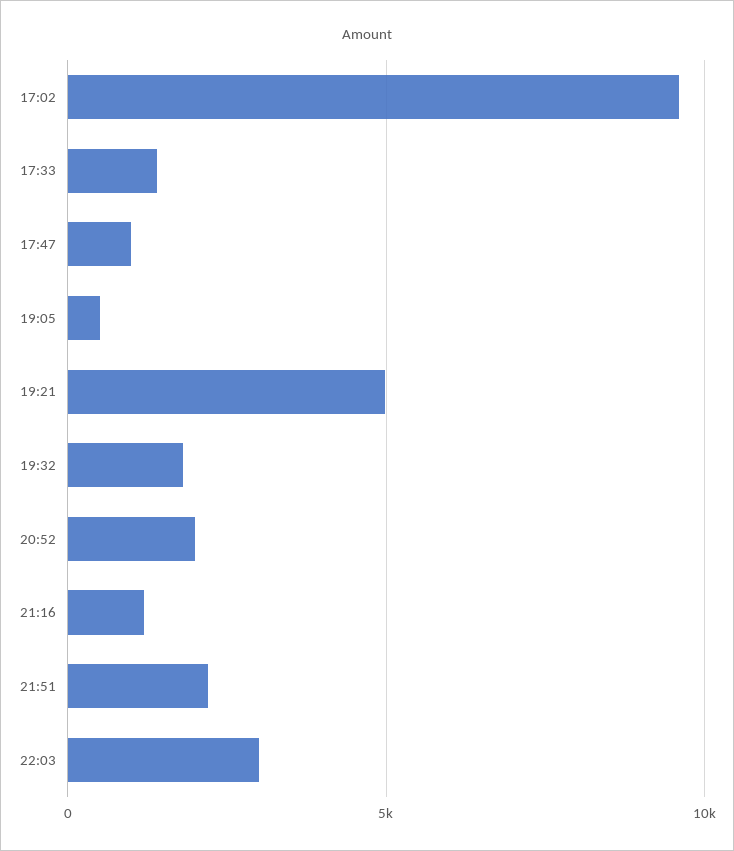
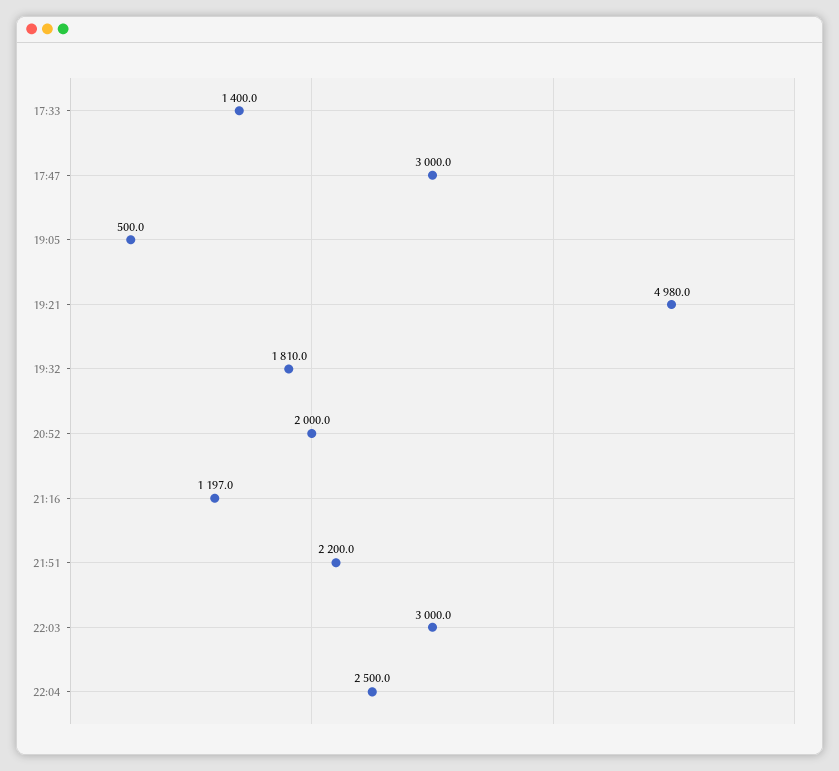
17:02: 9500 -> none
17:47: 1000 -> 3000
22:04: none -> 2500

